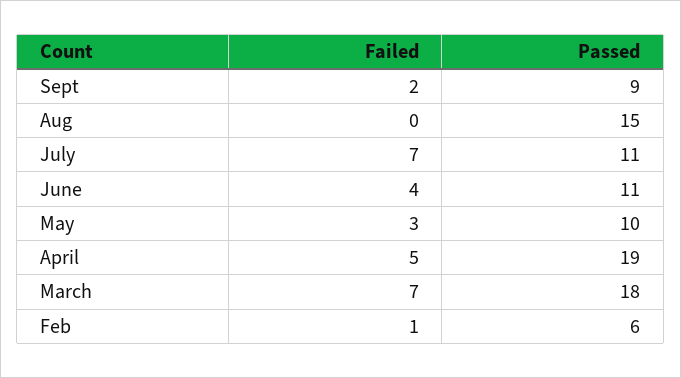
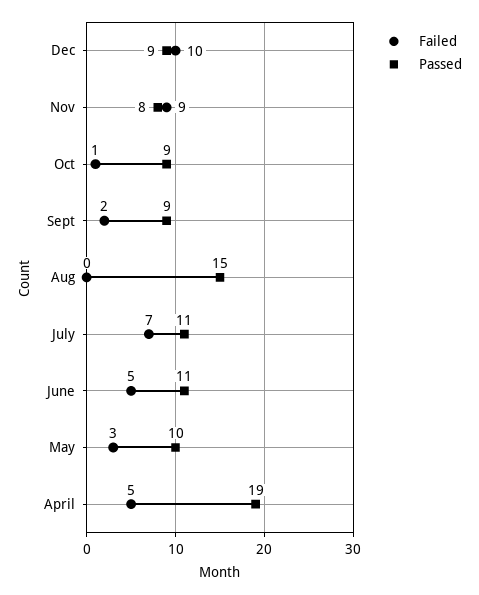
Failed, June: 4 -> 5
Failed, March: 7 -> none
Passed, March: 18 -> none
Failed, Feb: 1 -> none
Passed, Feb: 6 -> none
Failed, Dec: none -> 10
Passed, Dec: none -> 9
Failed, Nov: none -> 9
Passed, Nov: none -> 8
Failed, Oct: none -> 1
Passed, Oct: none -> 9

